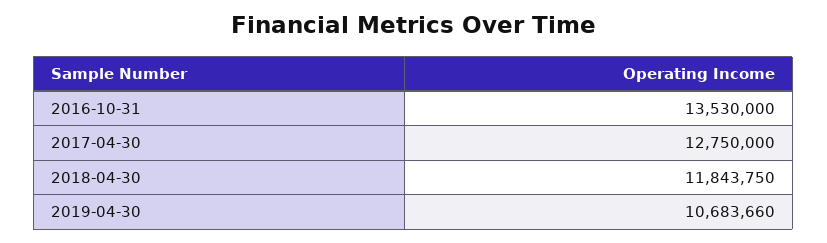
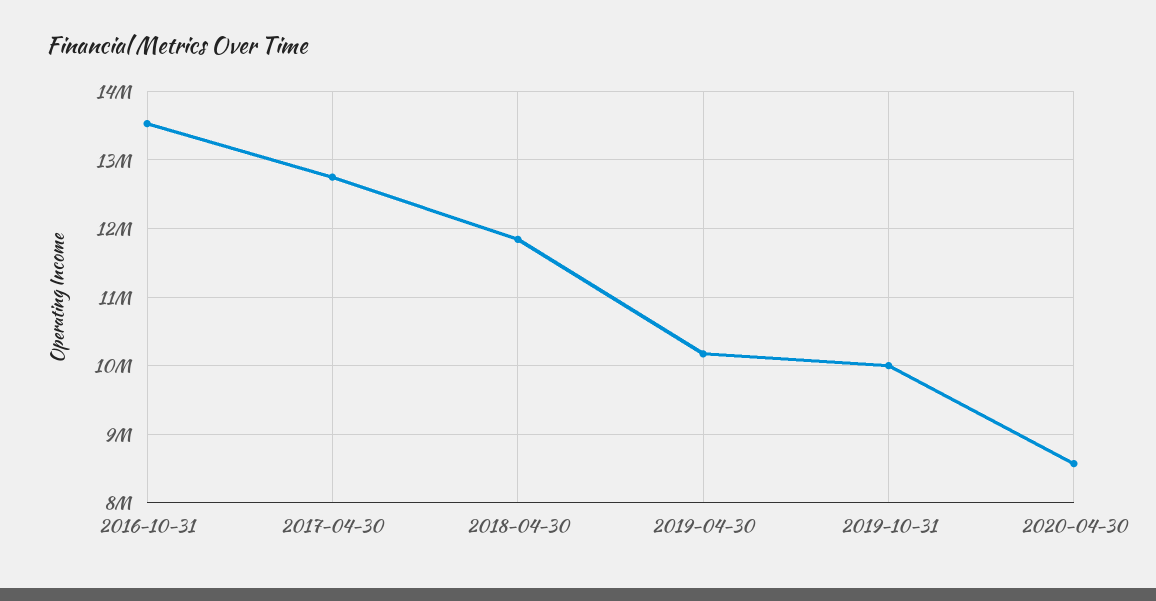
2019-04-30: 10683660 -> 10200000
2019-10-31: none -> 10000000
2020-04-30: none -> 8600000

